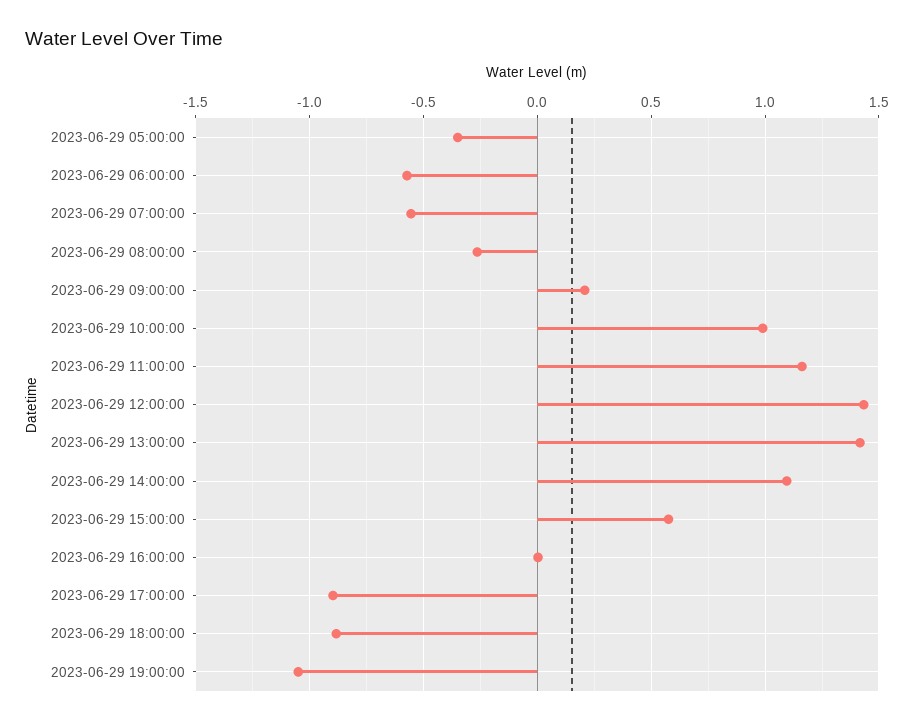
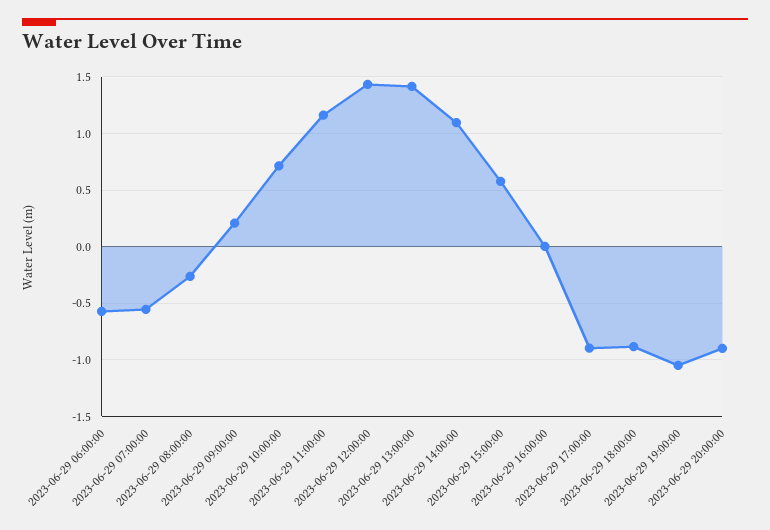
2023-06-29 05:00:00: -0.35 -> none
2023-06-29 10:00:00: 1 -> 0.7
2023-06-29 20:00:00: none -> -0.9

